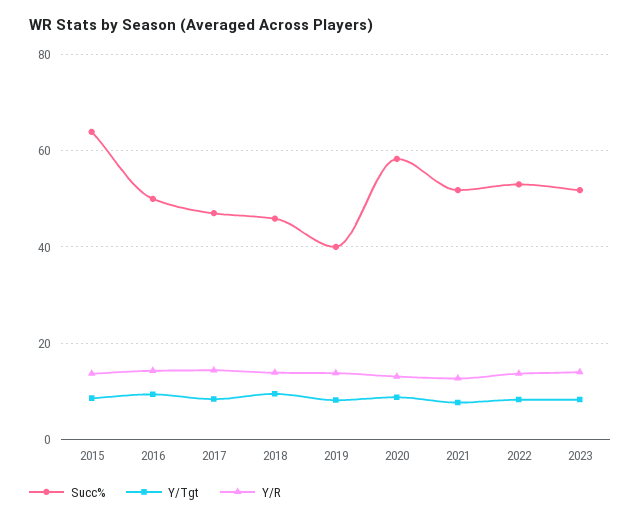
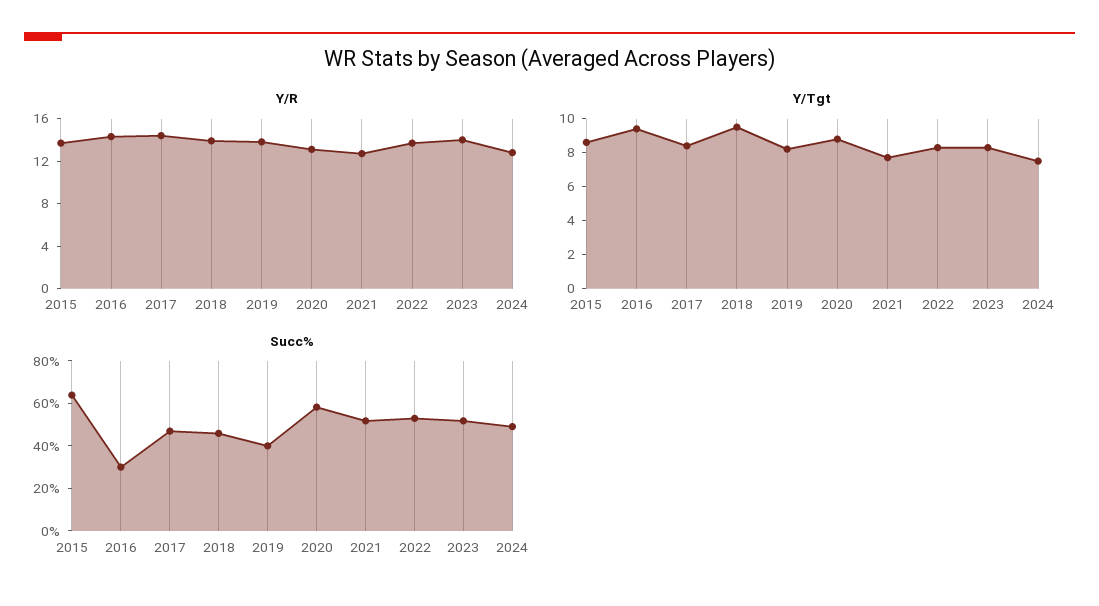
Succ%, 2016: 50 -> 30
Y/R, 2024: none -> 13
Y/Tgt, 2024: none -> 7.5
Succ%, 2024: none -> 50

